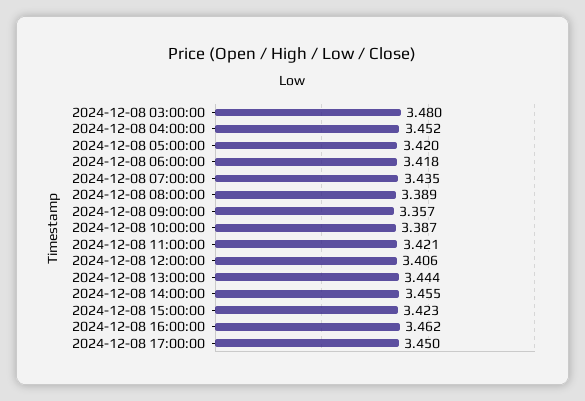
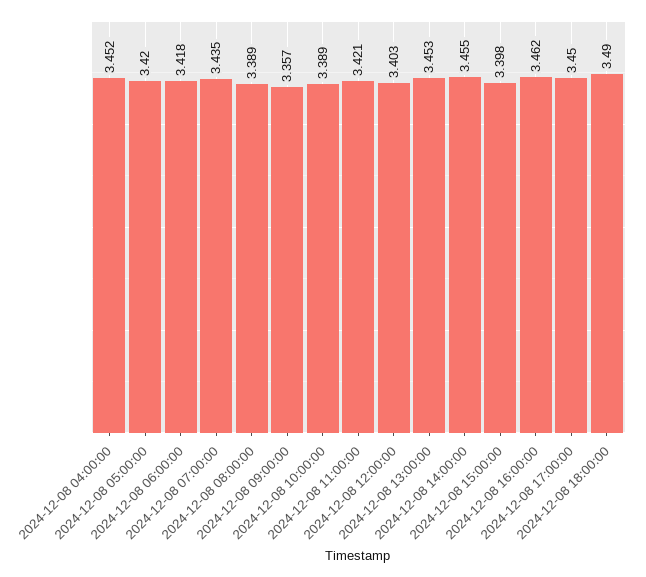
2024-12-08 03:00:00: 3.48 -> none
2024-12-08 10:00:00: 3.387 -> 3.389
2024-12-08 12:00:00: 3.406 -> 3.403
2024-12-08 13:00:00: 3.444 -> 3.453
2024-12-08 15:00:00: 3.423 -> 3.398
2024-12-08 18:00:00: none -> 3.49

